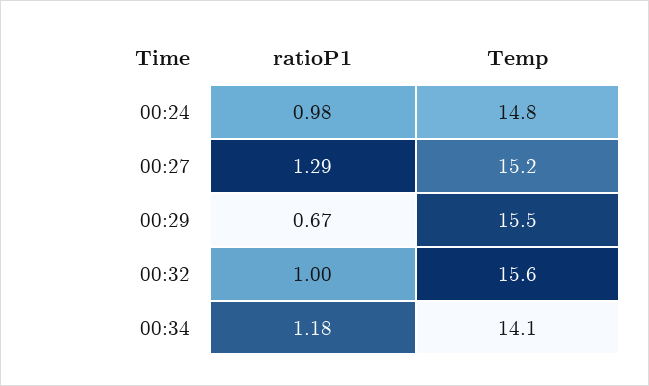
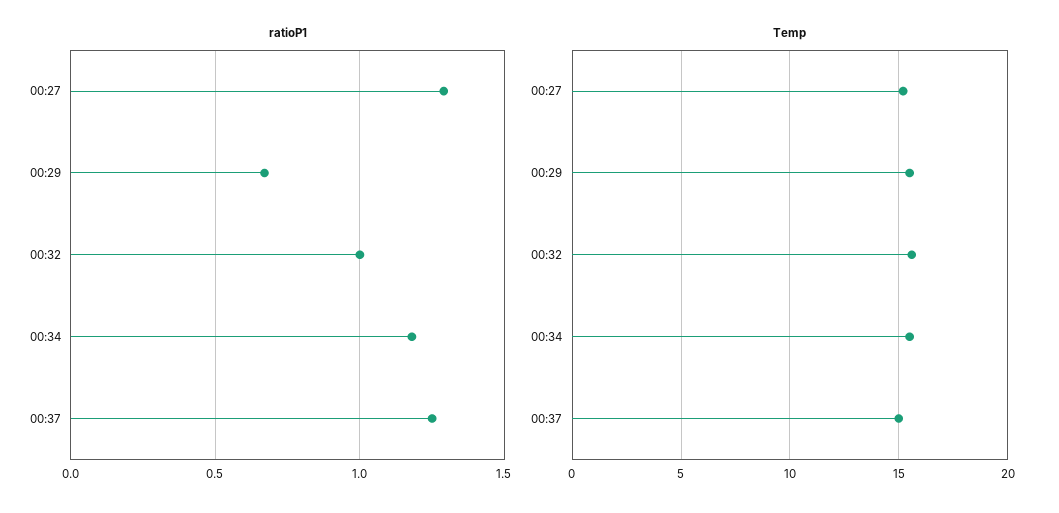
ratioP1, 00:24: 0.98 -> none
Temp, 00:24: 14.8 -> none
Temp, 00:34: 14.1 -> 15.5
ratioP1, 00:37: none -> 1.25
Temp, 00:37: none -> 15

